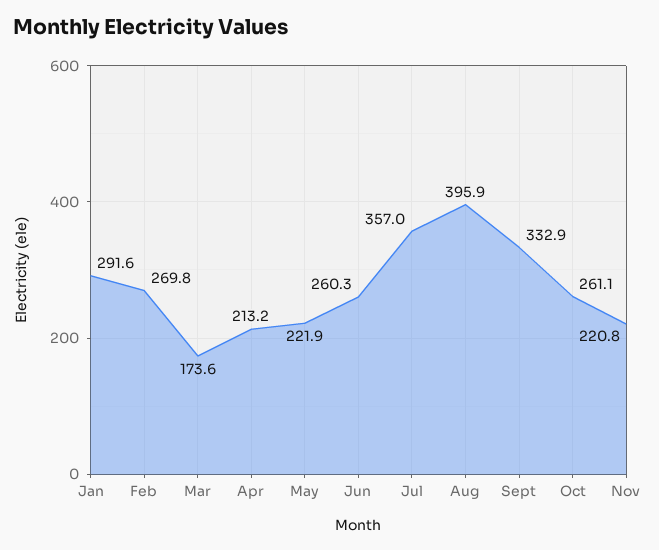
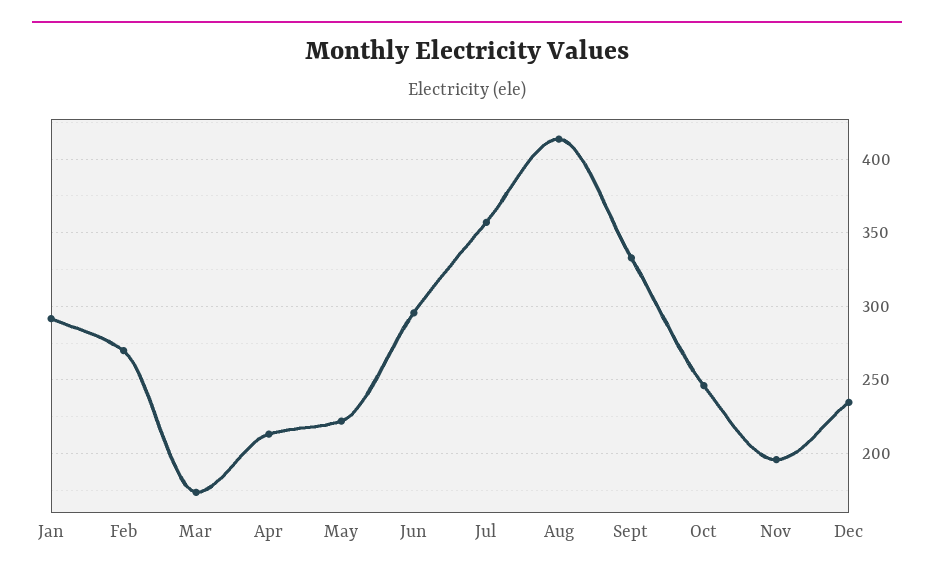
Jun: 260.3 -> 295
Aug: 395.9 -> 415
Oct: 261.1 -> 245
Nov: 220.8 -> 195
Dec: none -> 235

